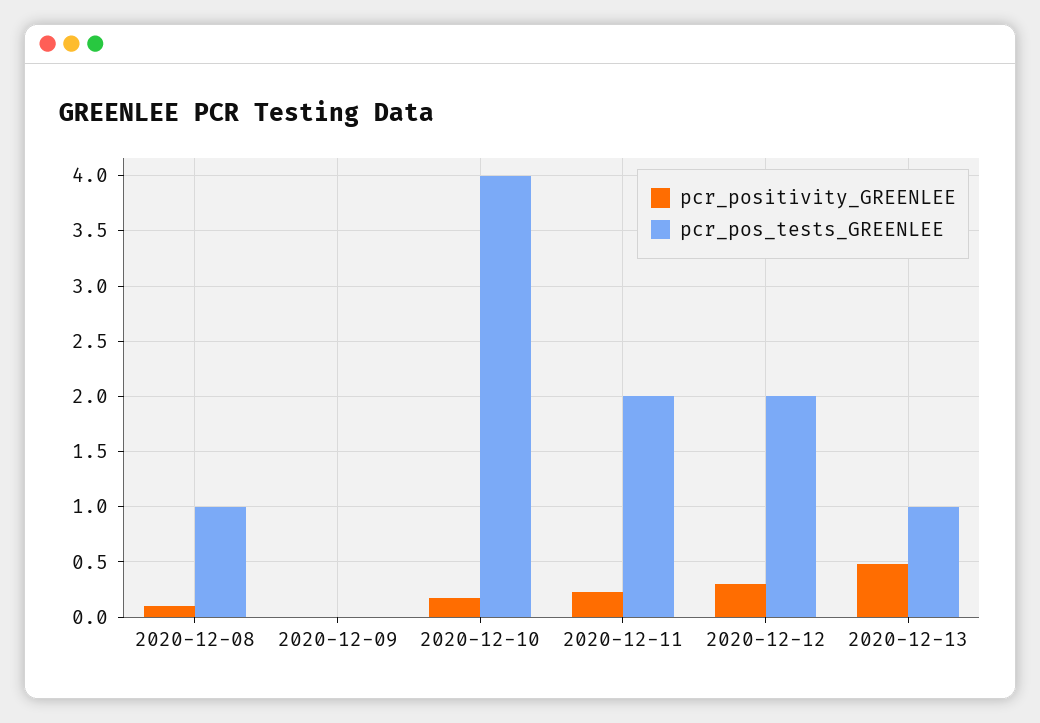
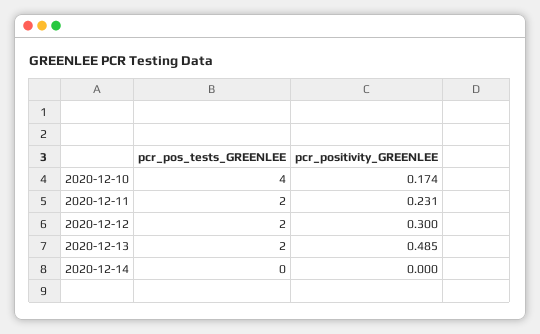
pcr_positivity_GREENLEE, 2020-12-08: 0.1 -> none
pcr_pos_tests_GREENLEE, 2020-12-08: 1 -> none
pcr_positivity_GREENLEE, 2020-12-09: 0 -> none
pcr_pos_tests_GREENLEE, 2020-12-09: 0 -> none
pcr_pos_tests_GREENLEE, 2020-12-13: 1 -> 2
pcr_pos_tests_GREENLEE, 2020-12-14: none -> 0
pcr_positivity_GREENLEE, 2020-12-14: none -> 0

